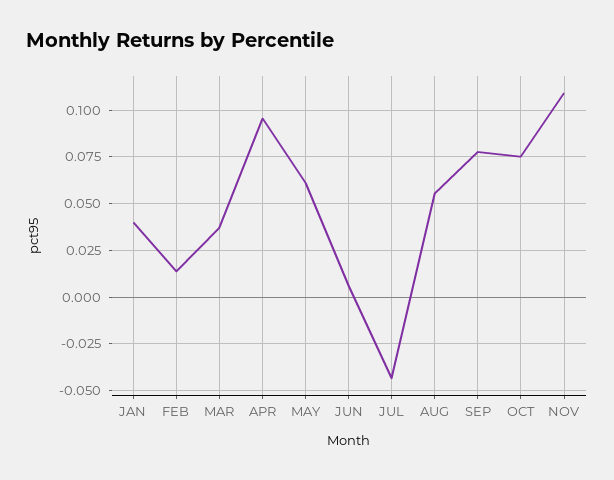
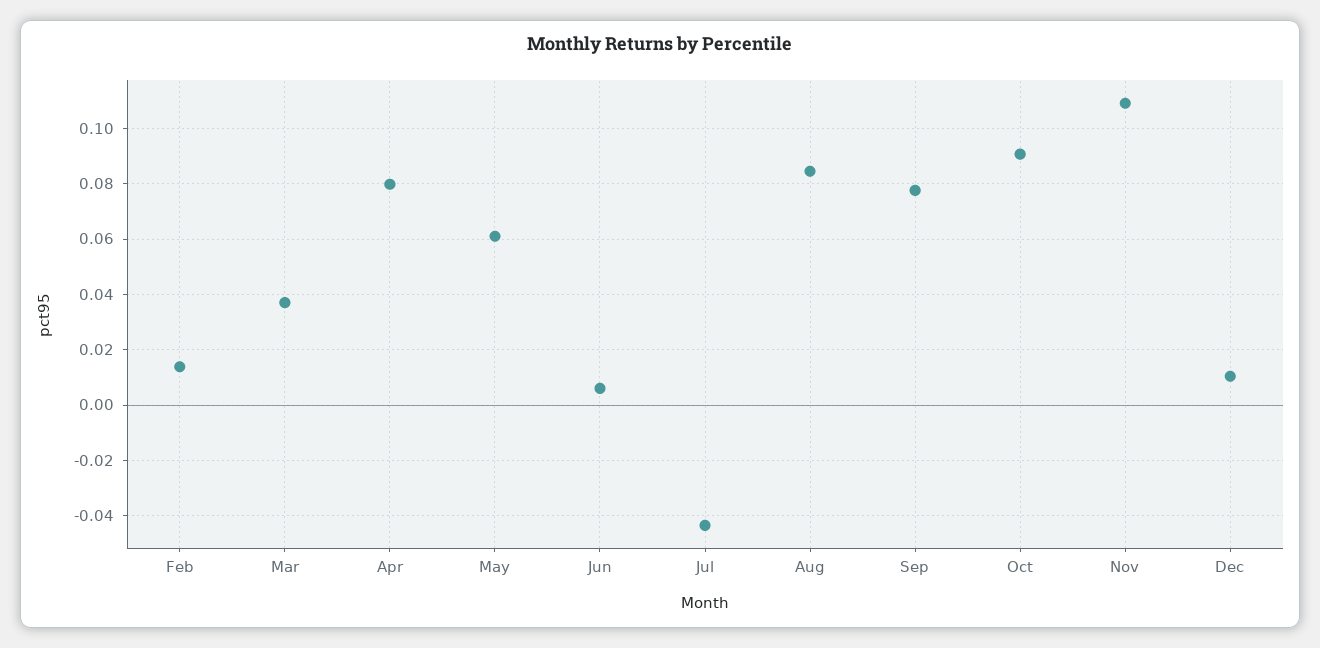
JAN: 0.04 -> none
APR: 0.095 -> 0.08
AUG: 0.055 -> 0.085
OCT: 0.075 -> 0.09
Dec: none -> 0.01

